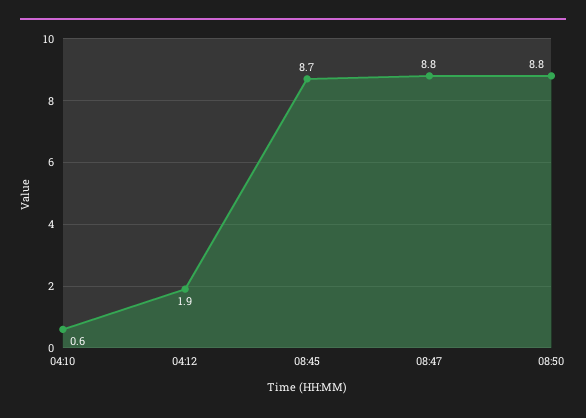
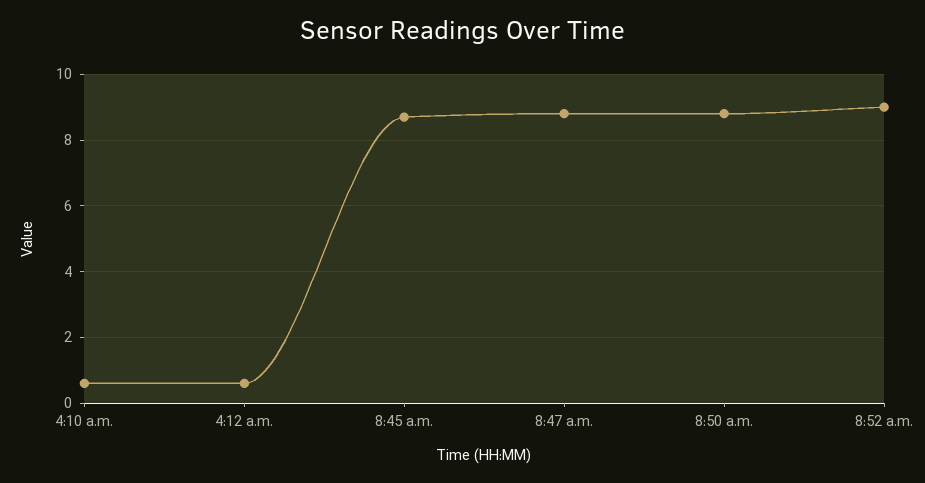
04:12: 1.9 -> 0.5
8:52 a.m.: none -> 9

